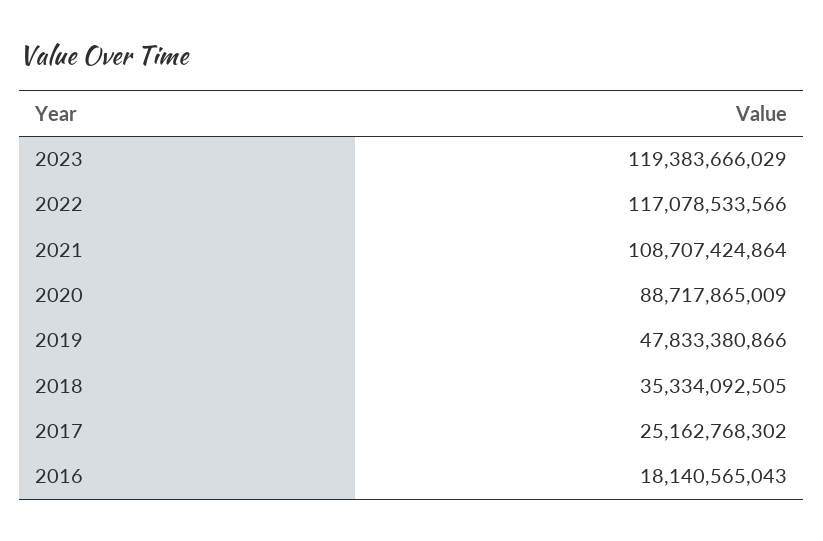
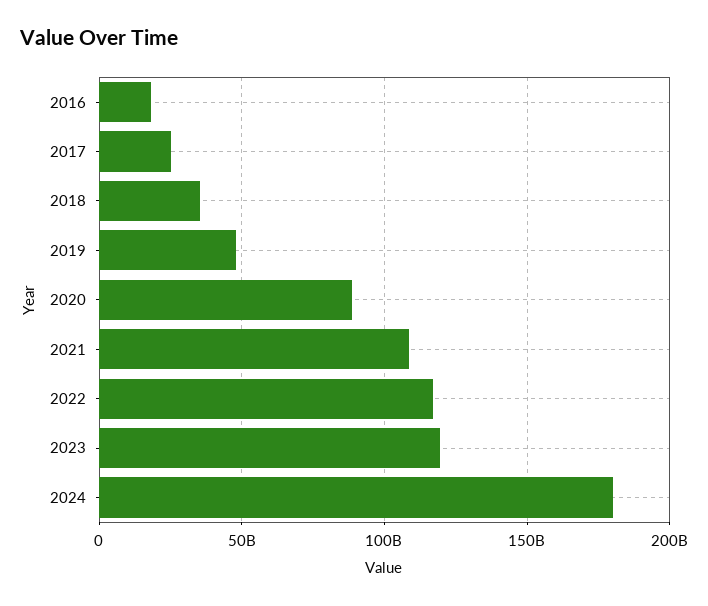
2024: none -> 180000000000

